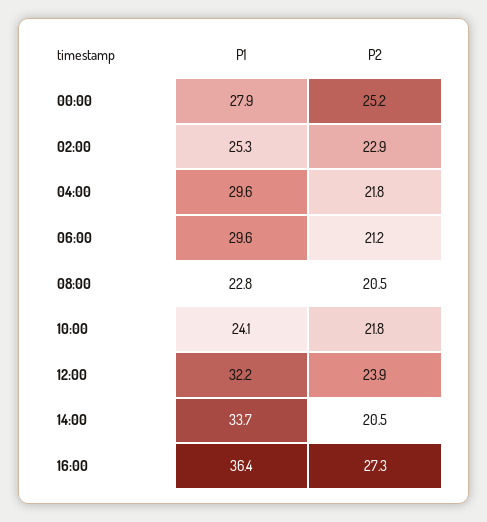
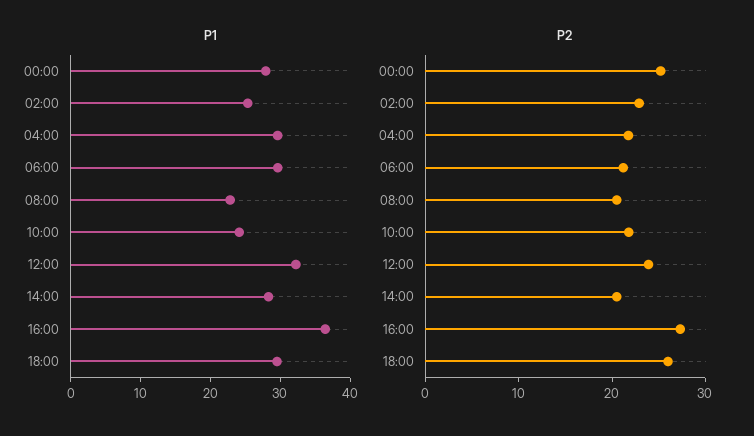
P1, 14:00: 33.7 -> 28
P1, 18:00: none -> 30
P2, 18:00: none -> 26

